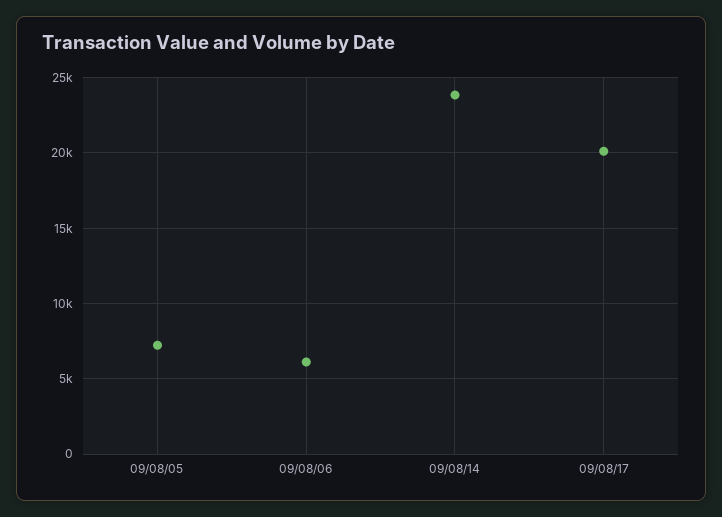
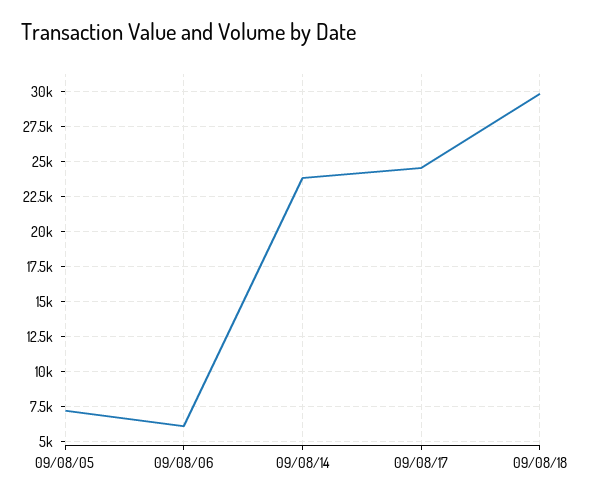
09/08/17: 20000 -> 24500
09/08/18: none -> 30000

